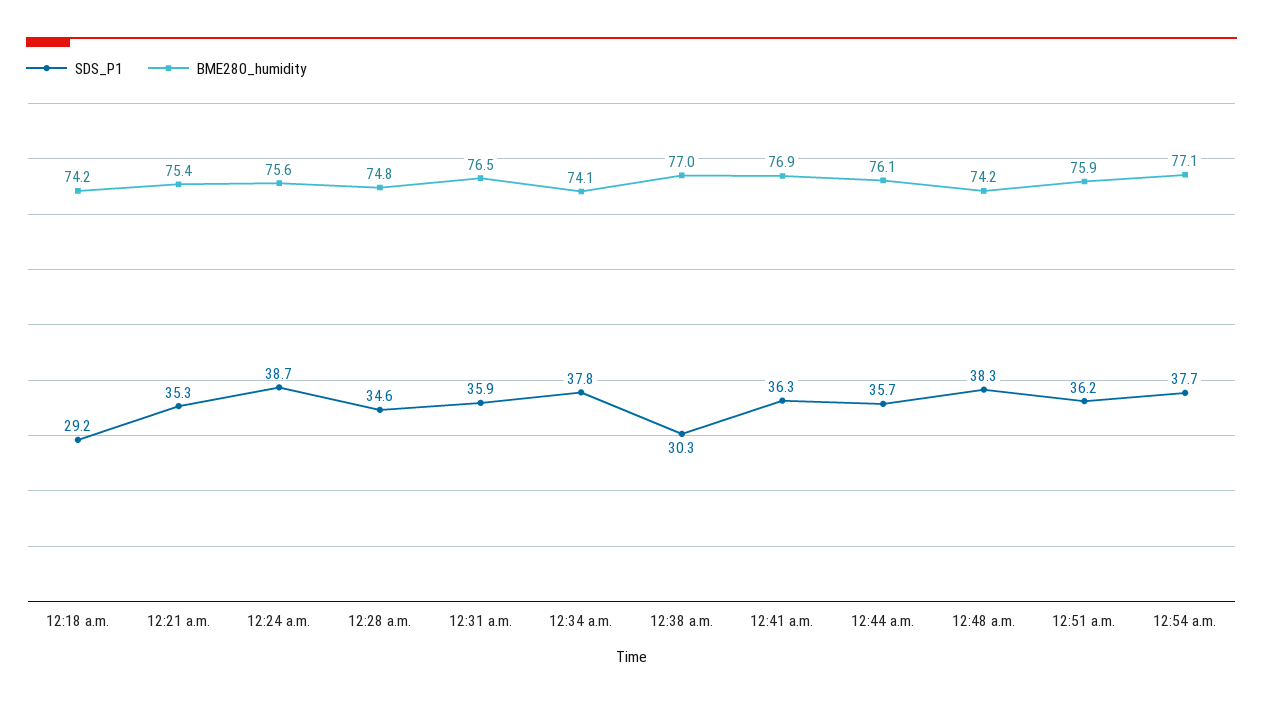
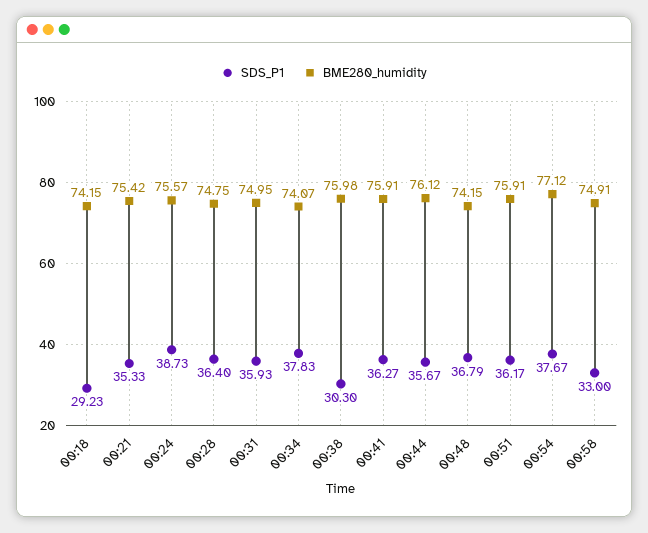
SDS_P1, 12:28 a.m.: 34.6 -> 36.4
BME280_humidity, 12:31 a.m.: 76.5 -> 74.95
BME280_humidity, 12:38 a.m.: 77 -> 75.98
BME280_humidity, 12:41 a.m.: 76.9 -> 75.91
SDS_P1, 12:48 a.m.: 38.3 -> 36.79
SDS_P1, 00:58: none -> 33
BME280_humidity, 00:58: none -> 74.91

